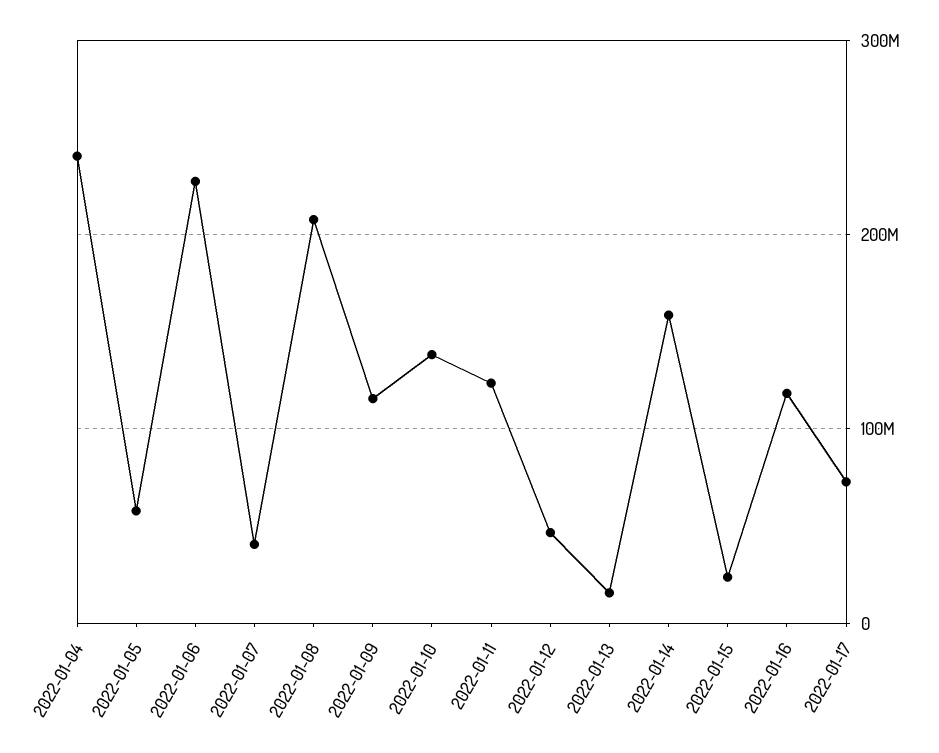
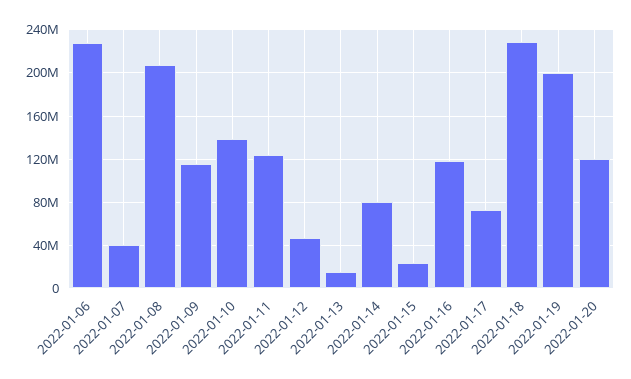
2022-01-04: 240000000 -> none
2022-01-05: 60000000 -> none
2022-01-14: 160000000 -> 80000000
2022-01-18: none -> 230000000
2022-01-19: none -> 200000000
2022-01-20: none -> 120000000

